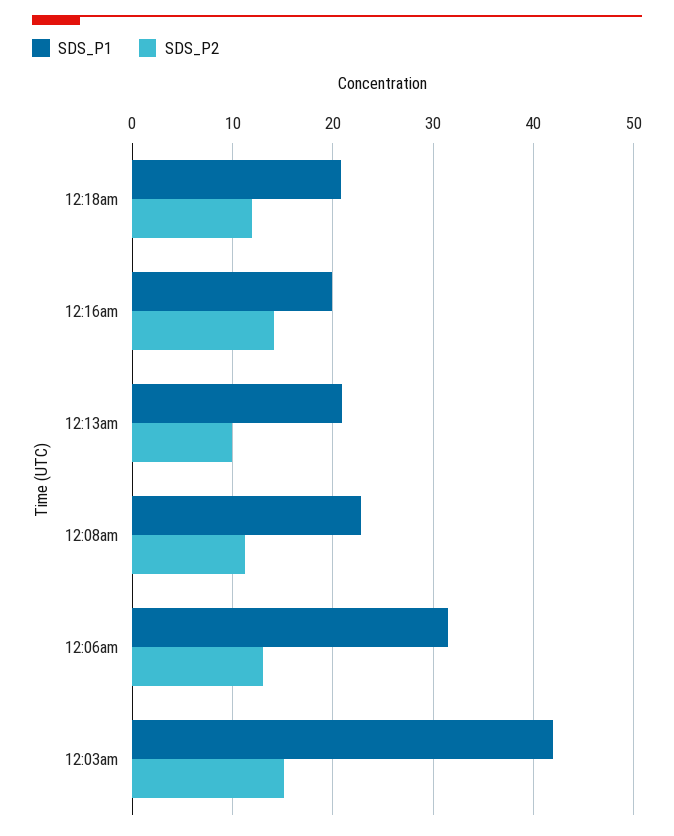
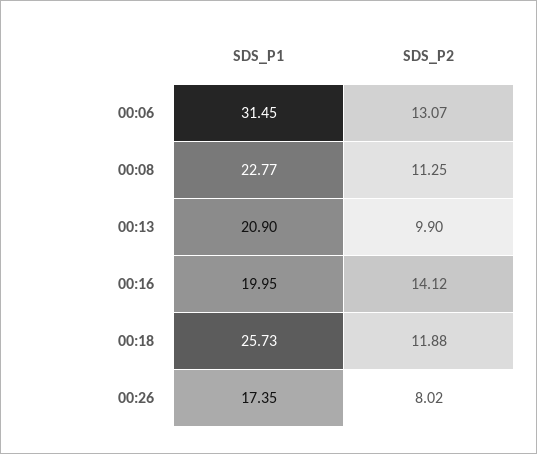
SDS_P1, 12:18am: 21 -> 25.73
SDS_P1, 12:03am: 42 -> none
SDS_P2, 12:03am: 15 -> none
SDS_P1, 00:26: none -> 17.35
SDS_P2, 00:26: none -> 8.02

